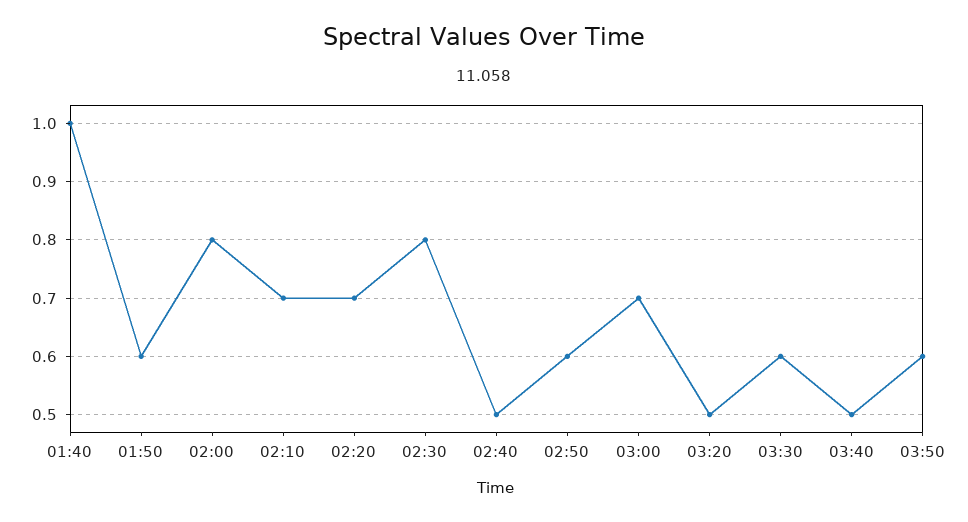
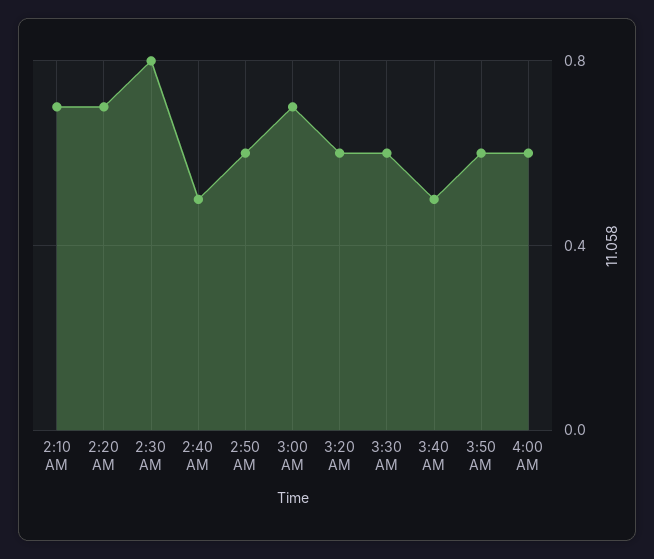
01:40: 1 -> none
01:50: 0.6 -> none
02:00: 0.8 -> none
03:20: 0.5 -> 0.6
4:00 AM: none -> 0.6

